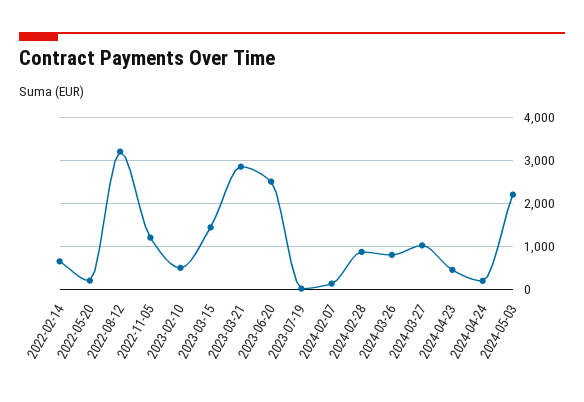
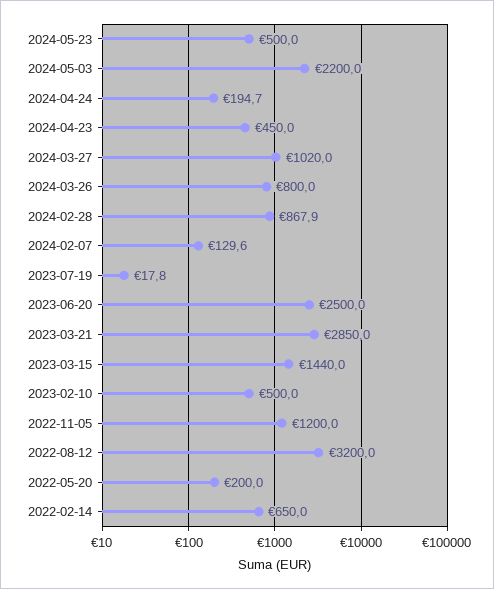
2024-05-23: none -> 500

